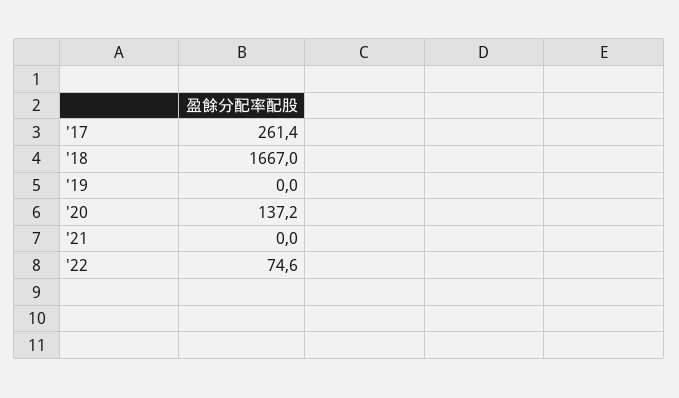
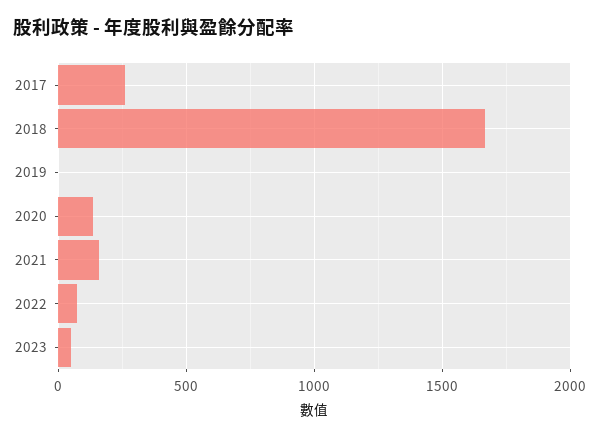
'21: 0 -> 150
2023: none -> 50

